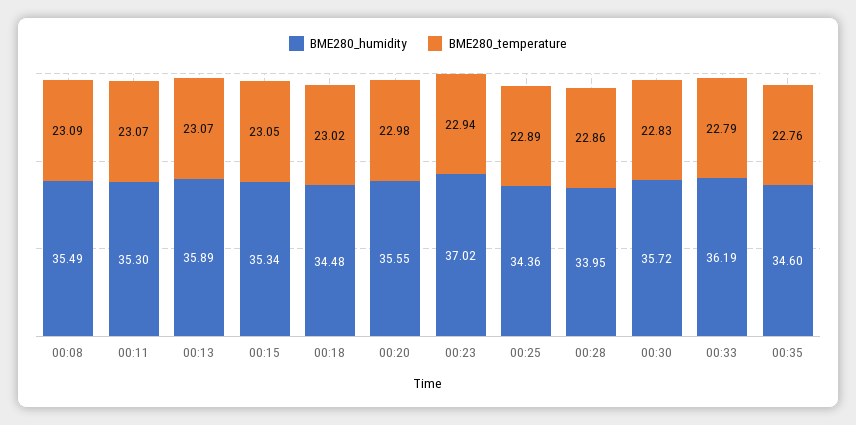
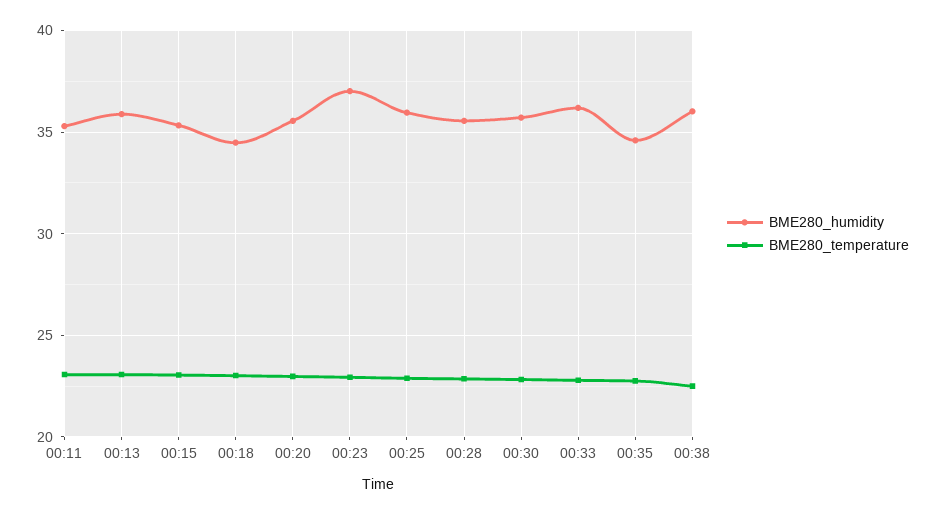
BME280_humidity, 00:08: 35.49 -> none
BME280_temperature, 00:08: 23.09 -> none
BME280_humidity, 00:25: 34.36 -> 36
BME280_humidity, 00:28: 33.95 -> 35.5
BME280_humidity, 00:38: none -> 36
BME280_temperature, 00:38: none -> 22.5

